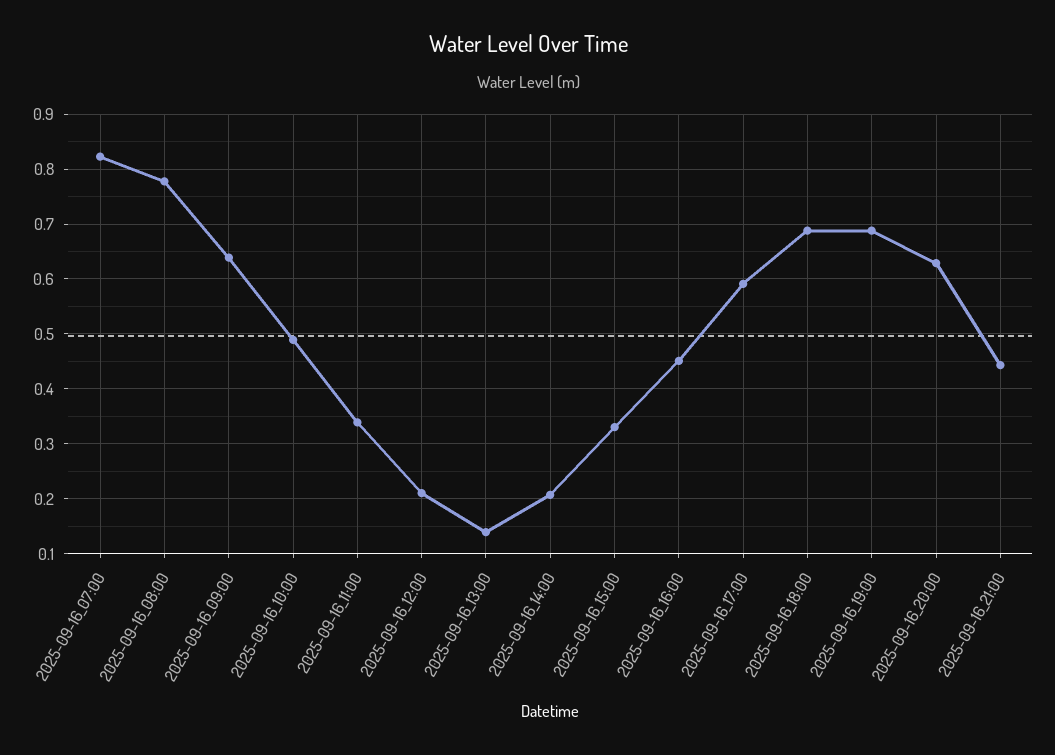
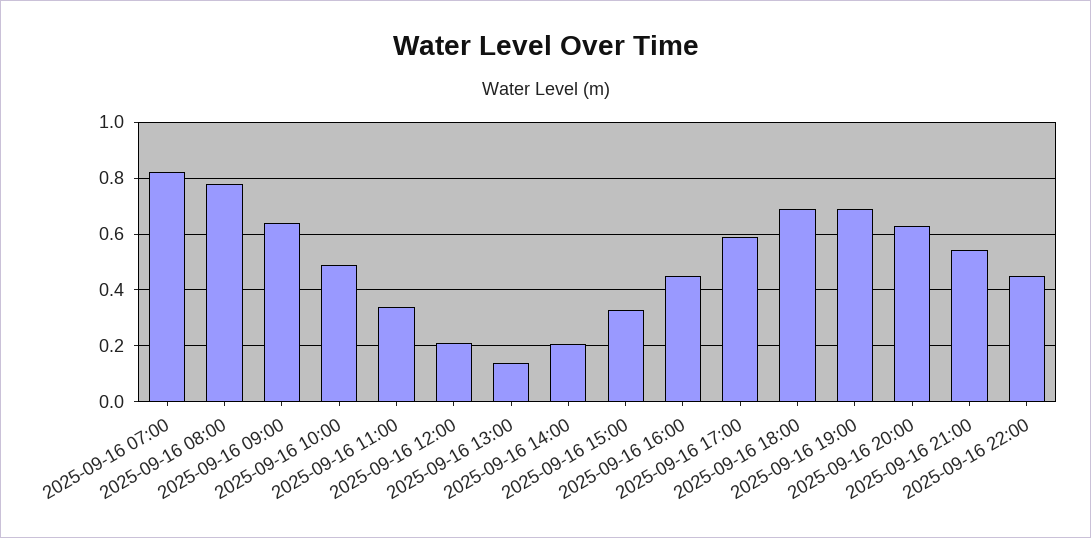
2025-09-16_21:00: 0.44 -> 0.55
2025-09-16 22:00: none -> 0.45

